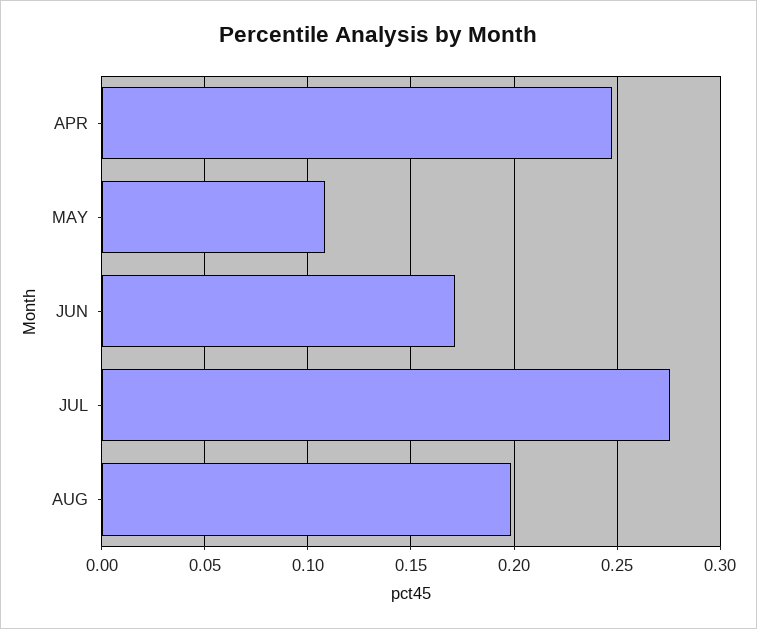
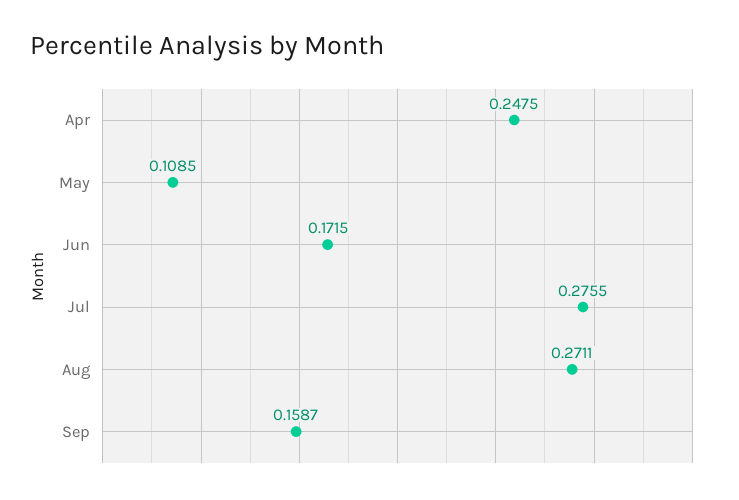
AUG: 0.2 -> 0.2711
Sep: none -> 0.1587

